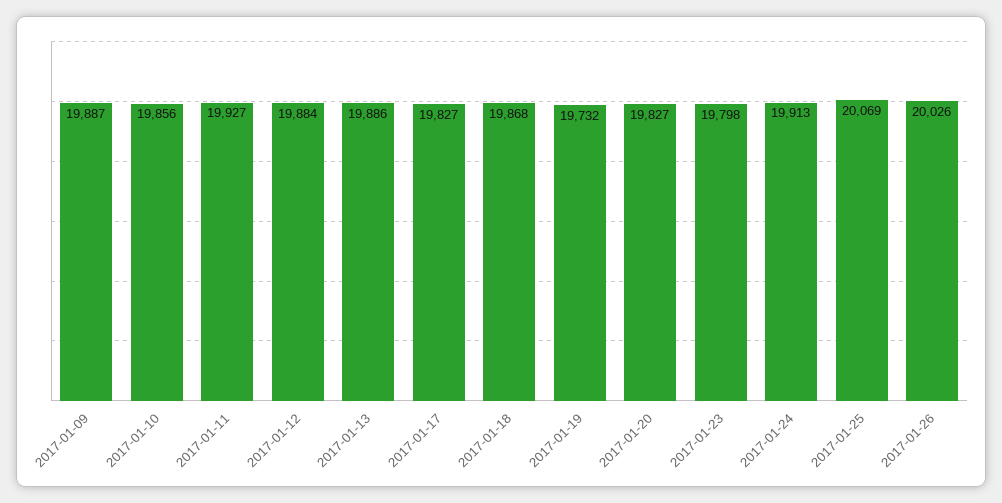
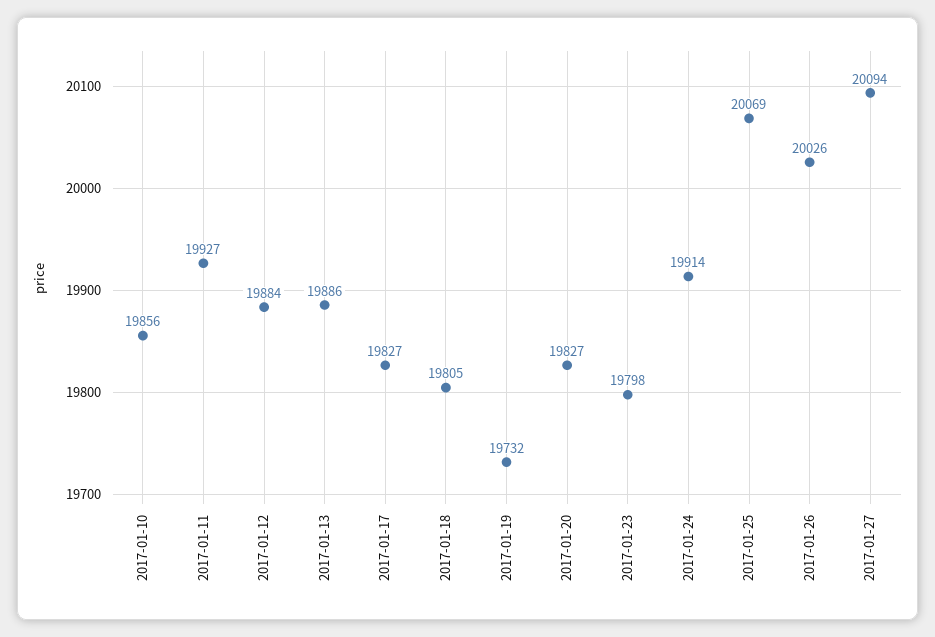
2017-01-09: 19887 -> none
2017-01-18: 19868 -> 19805
2017-01-24: 19913 -> 19914
2017-01-27: none -> 20094

